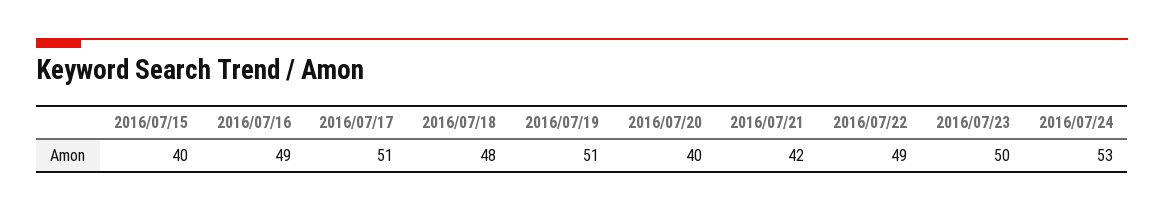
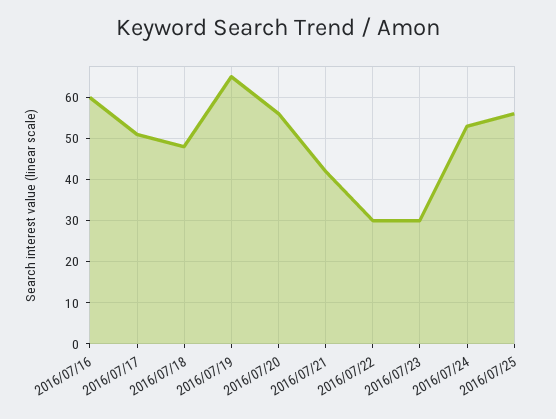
2016/07/15: 40 -> none
2016/07/16: 49 -> 60
2016/07/19: 51 -> 65
2016/07/20: 40 -> 55
2016/07/22: 49 -> 30
2016/07/23: 50 -> 30
2016/07/25: none -> 55

